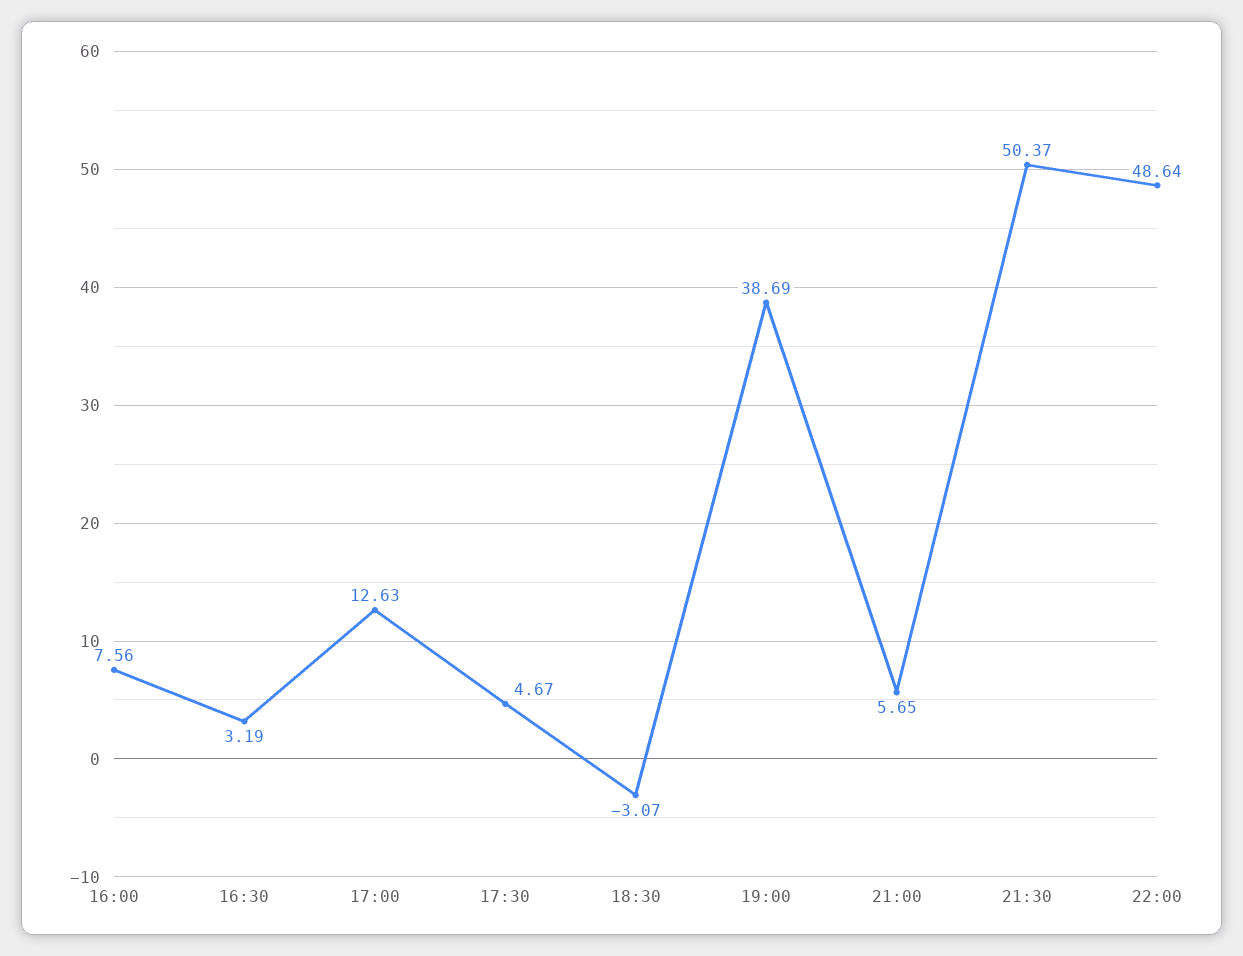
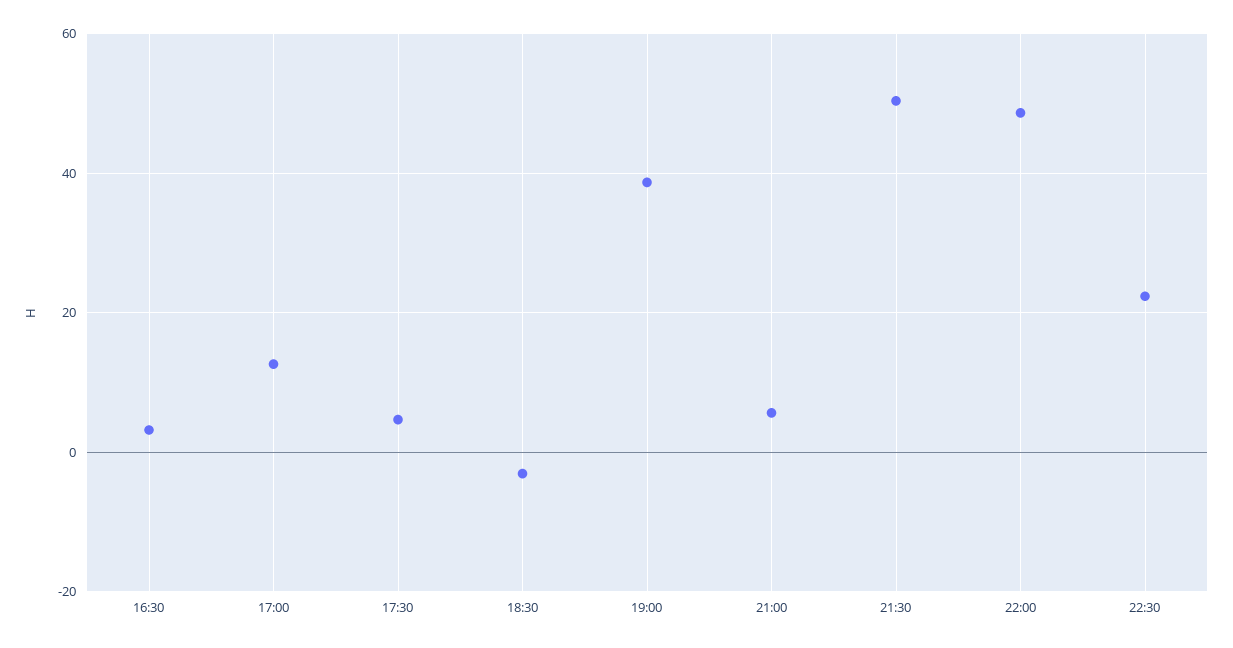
16:00: 7.56 -> none
22:30: none -> 22

